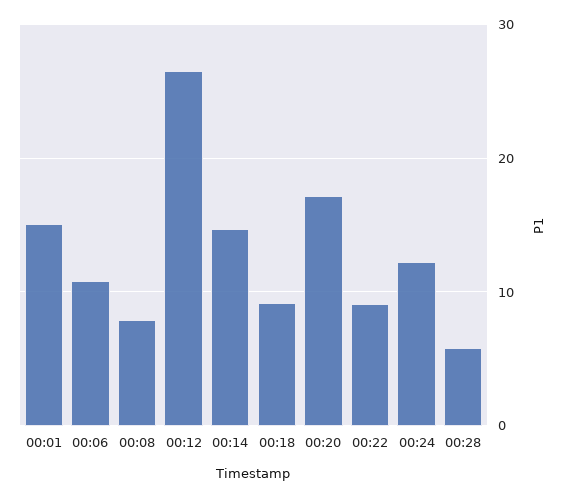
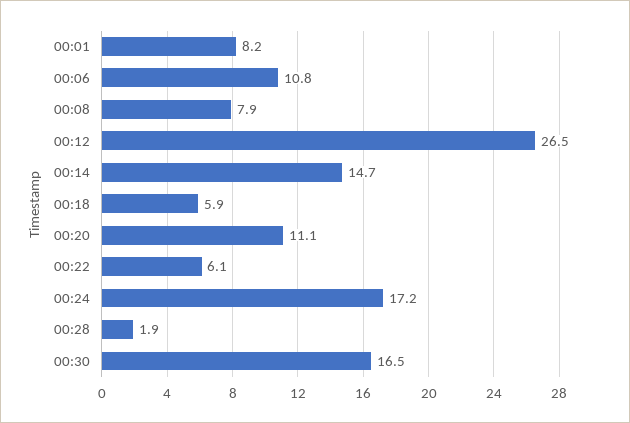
00:01: 15 -> 8.2
00:18: 9 -> 5.9
00:20: 17 -> 11.1
00:22: 9 -> 6.1
00:24: 12 -> 17.2
00:28: 6 -> 1.9
00:30: none -> 16.5

